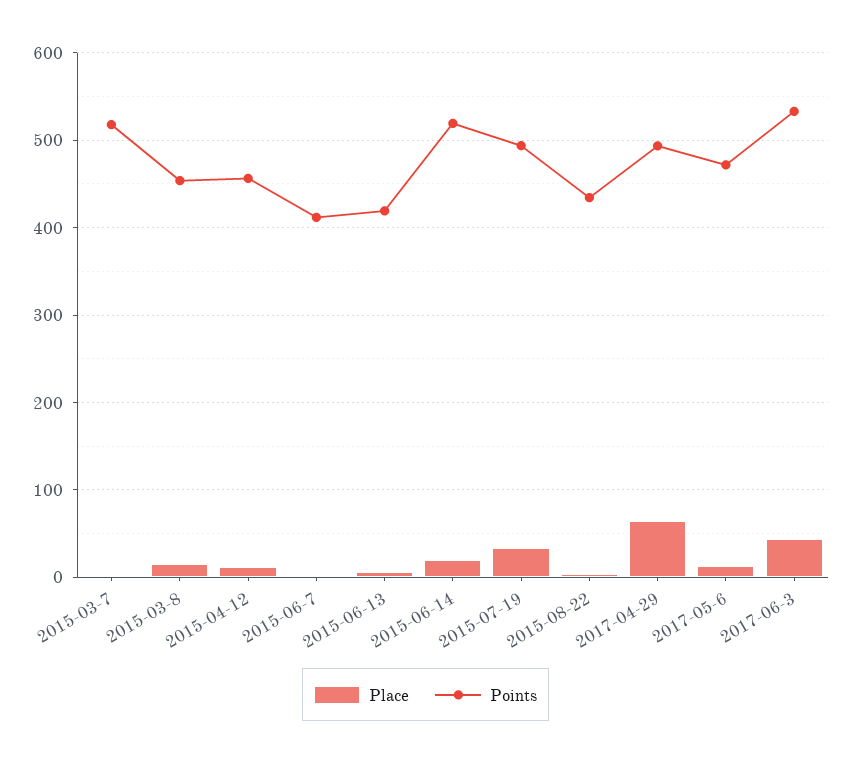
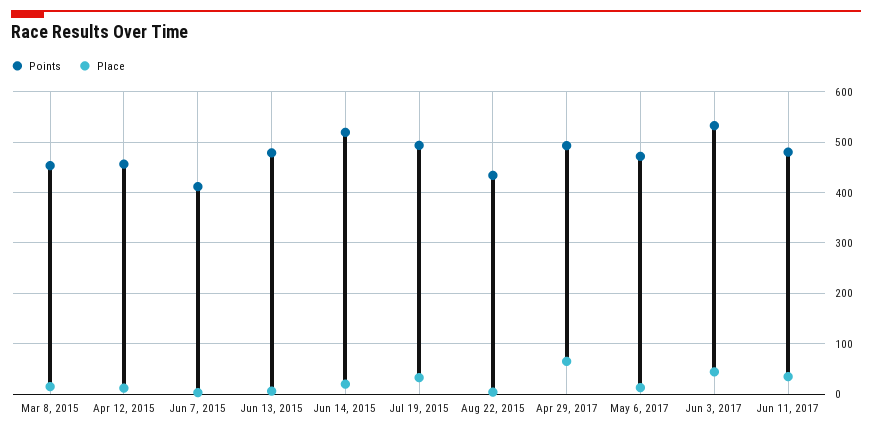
Place, 2015-03-7: 0 -> none
Points, 2015-03-7: 520 -> none
Points, 2015-06-13: 420 -> 480
Points, Jun 11, 2017: none -> 480
Place, Jun 11, 2017: none -> 40

